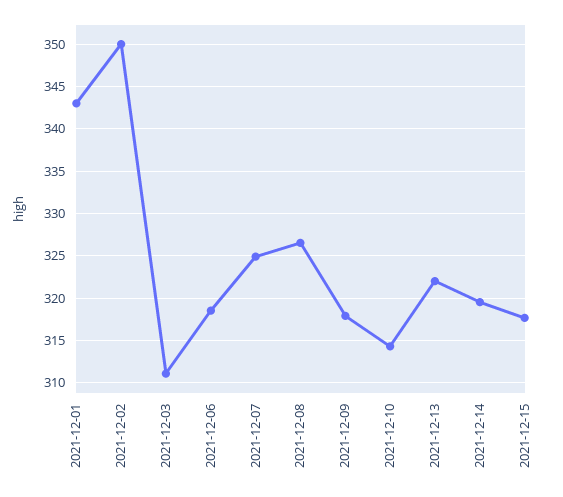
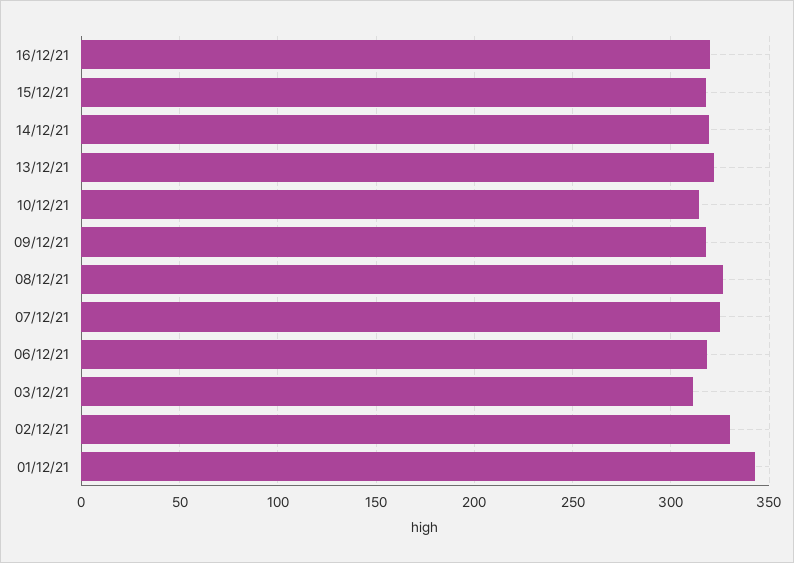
2021-12-02: 350 -> 330
16/12/21: none -> 320

